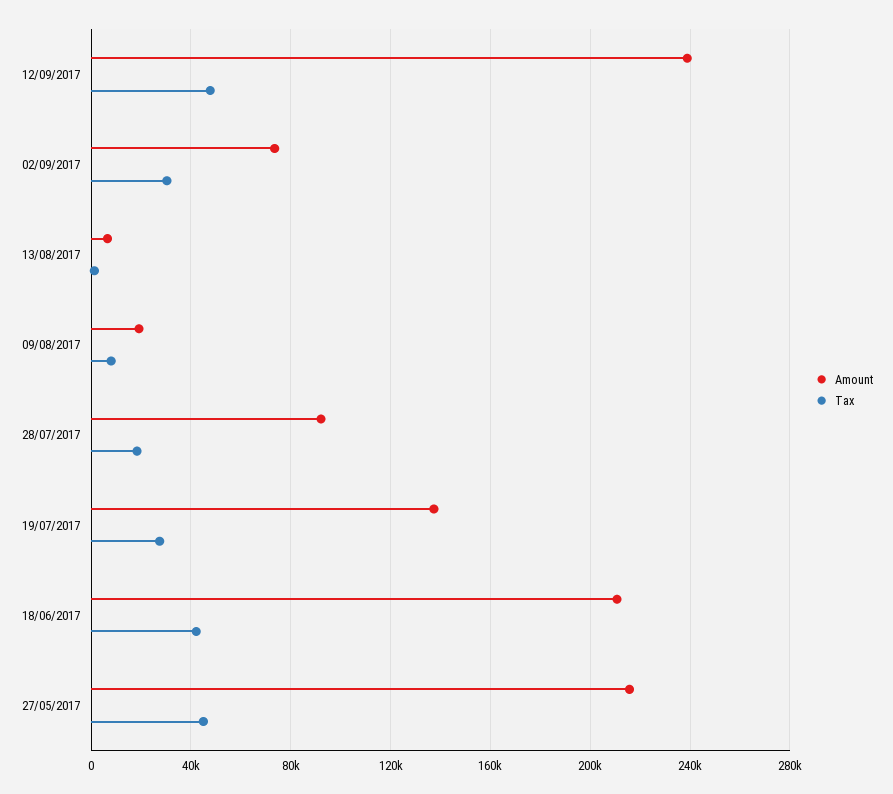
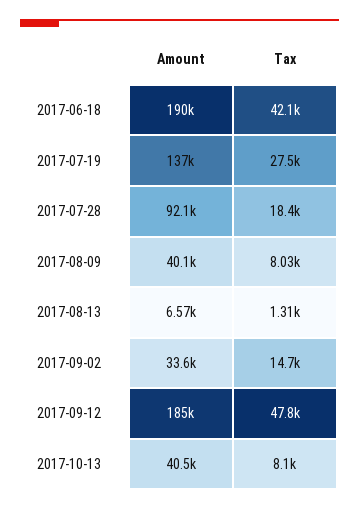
Amount, 12/09/2017: 240000 -> 185000
Amount, 02/09/2017: 75000 -> 33600
Tax, 02/09/2017: 30000 -> 14700
Amount, 09/08/2017: 20000 -> 40100
Amount, 18/06/2017: 210000 -> 190000
Amount, 27/05/2017: 215000 -> none
Tax, 27/05/2017: 45000 -> none
Amount, 2017-10-13: none -> 40500
Tax, 2017-10-13: none -> 8100

